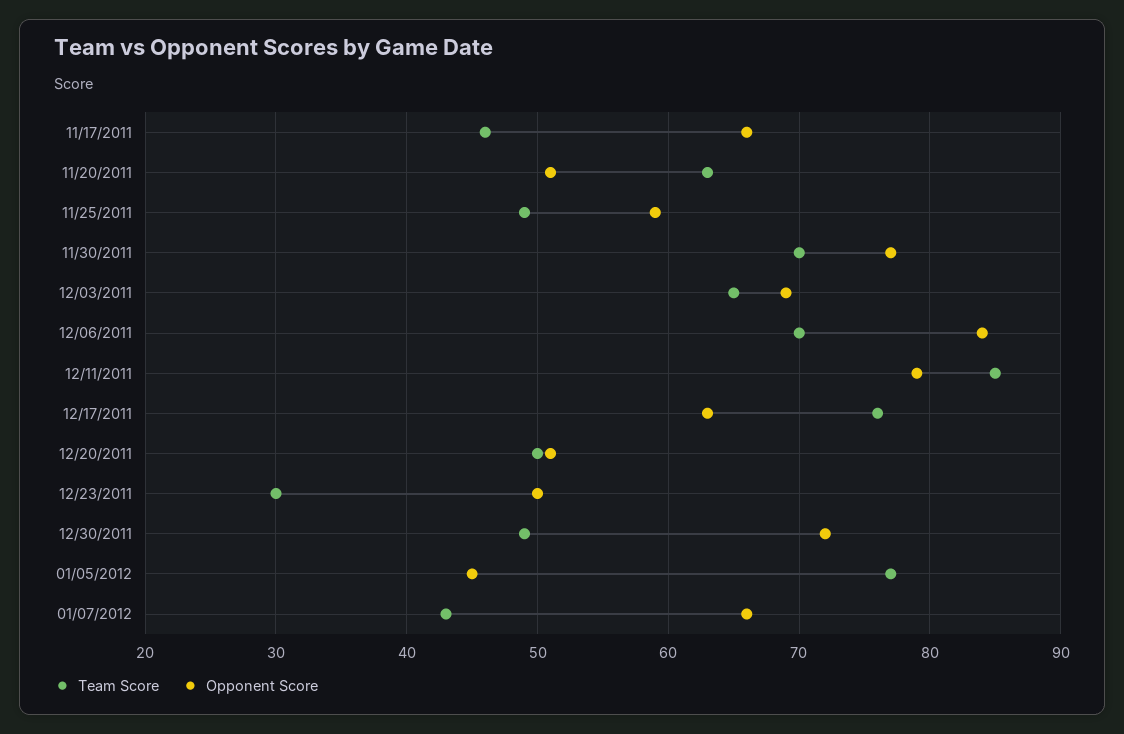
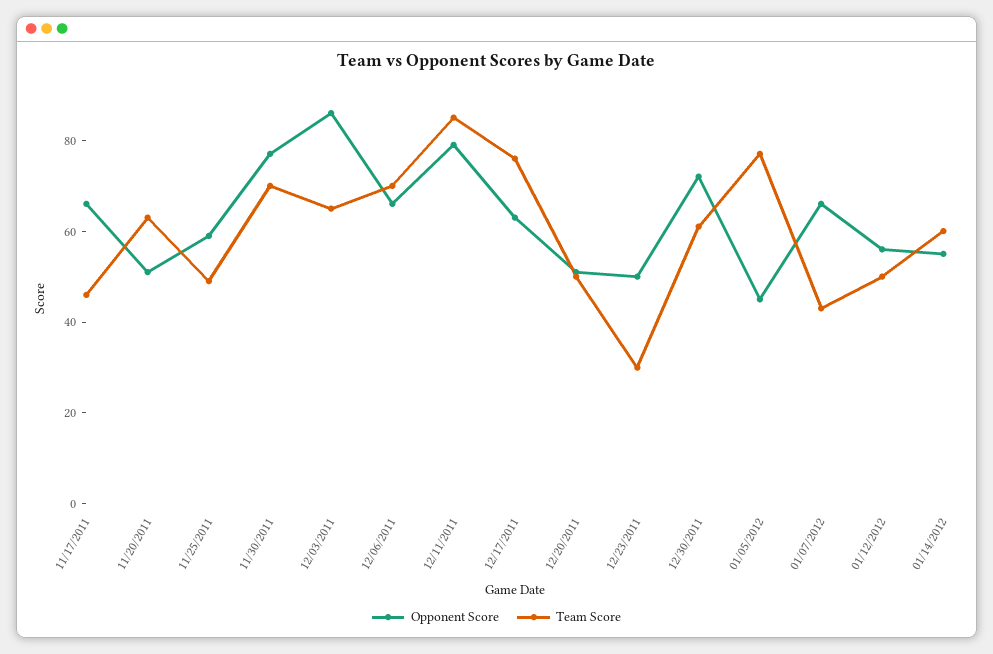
Opponent Score, 12/03/2011: 69 -> 85
Opponent Score, 12/06/2011: 84 -> 65
Team Score, 12/30/2011: 49 -> 60
Opponent Score, 01/12/2012: none -> 55
Team Score, 01/12/2012: none -> 50
Opponent Score, 01/14/2012: none -> 55
Team Score, 01/14/2012: none -> 60

